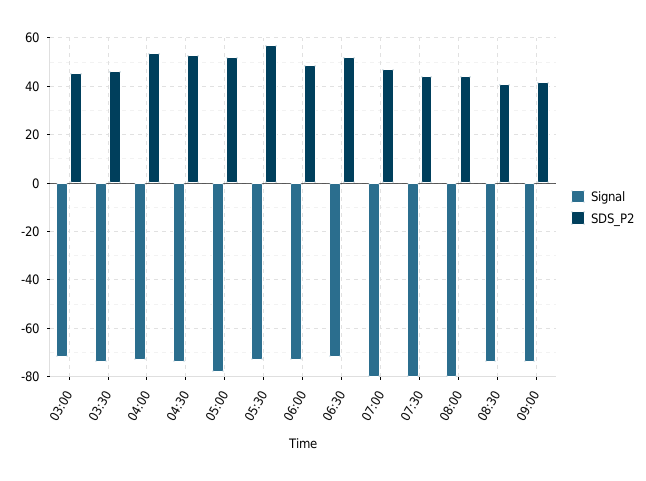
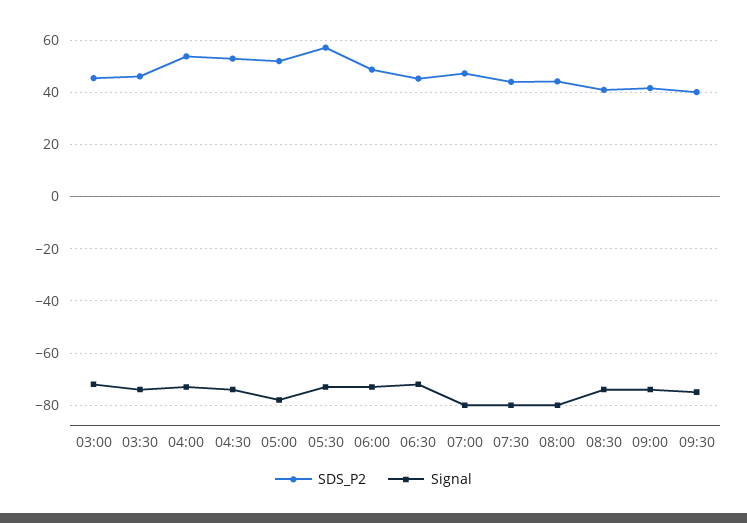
SDS_P2, 06:30: 52.5 -> 45
SDS_P2, 09:30: none -> 40
Signal, 09:30: none -> -75

